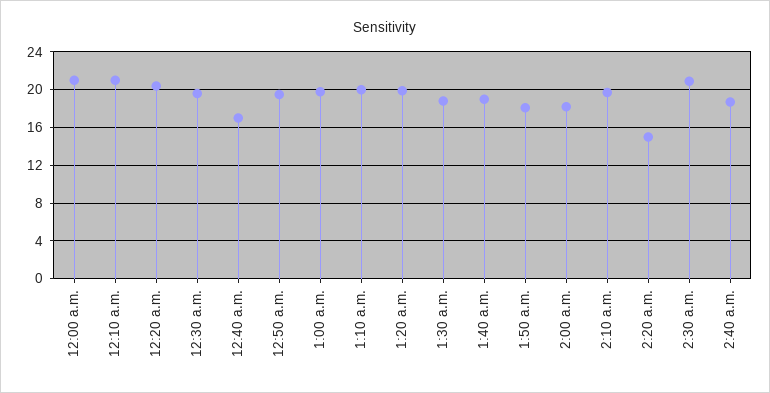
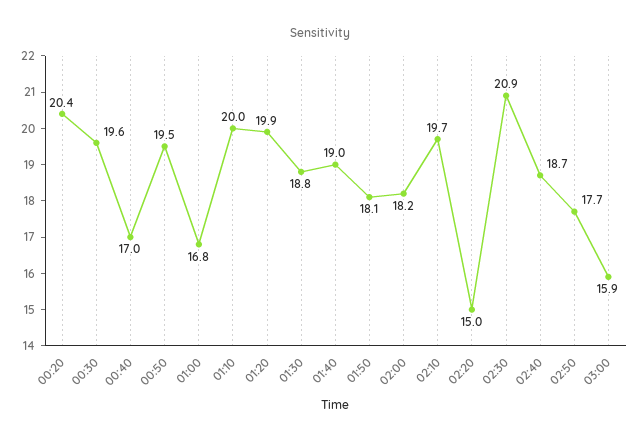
12:00 a.m.: 21 -> none
12:10 a.m.: 21 -> none
1:00 a.m.: 20 -> 16.8
02:50: none -> 17.7
03:00: none -> 15.9

